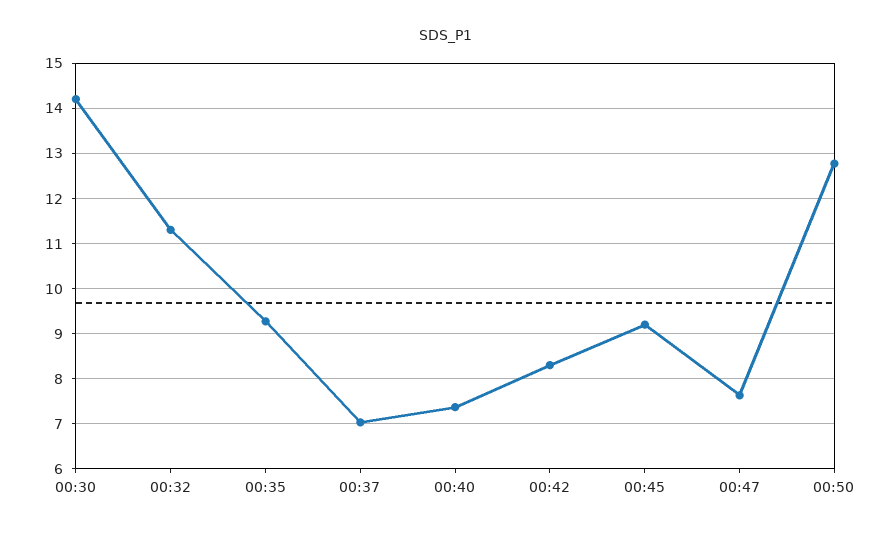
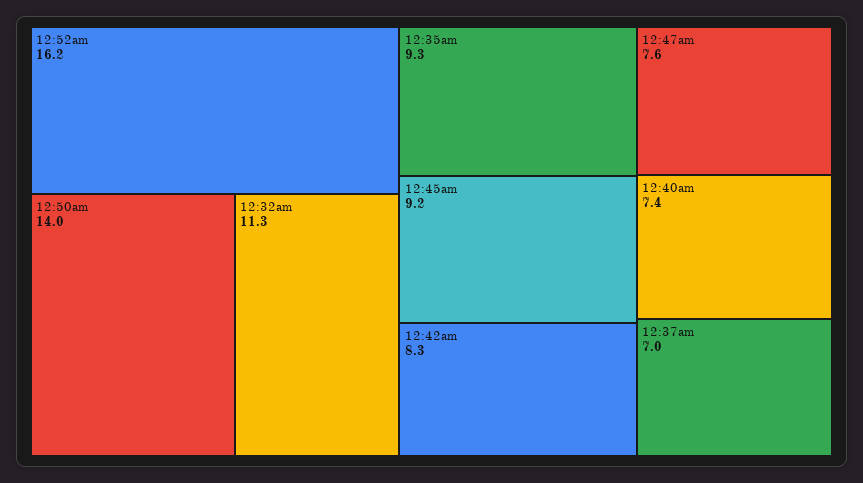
00:30: 14.2 -> none
00:50: 12.8 -> 14
12:52am: none -> 16.2

